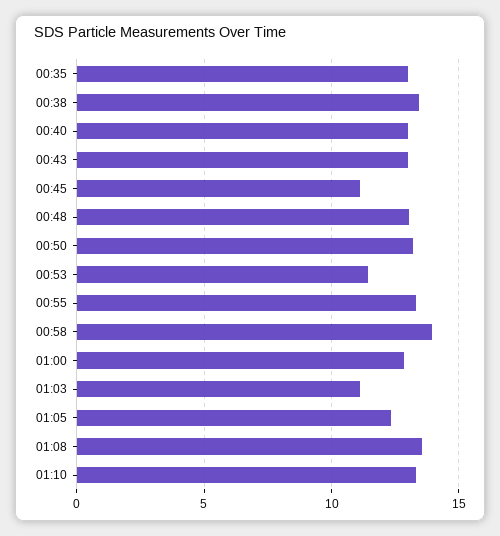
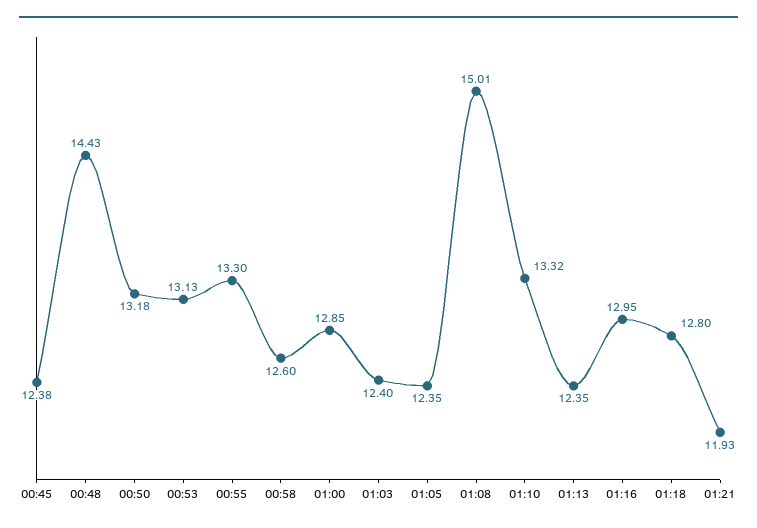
00:35: 13 -> none
00:38: 13.5 -> none
00:40: 13 -> none
00:43: 13 -> none
00:45: 11 -> 12.38
00:48: 13 -> 14.43
00:53: 11.5 -> 13.13
00:58: 14 -> 12.6
01:03: 11 -> 12.4
01:08: 13.5 -> 15.01
01:13: none -> 12.35
01:16: none -> 12.95
01:18: none -> 12.8
01:21: none -> 11.93

